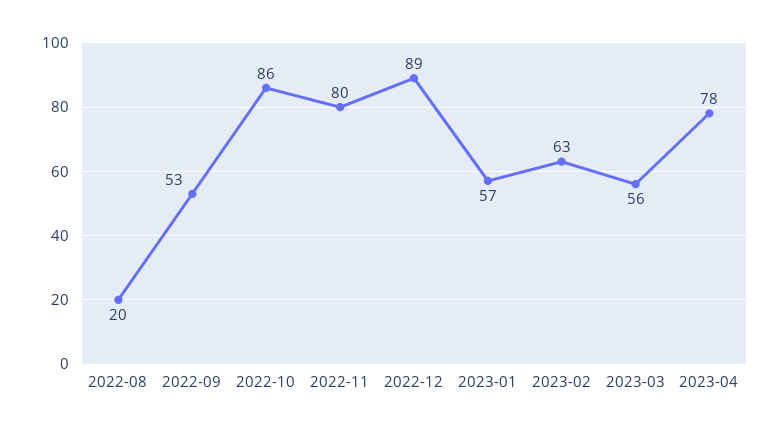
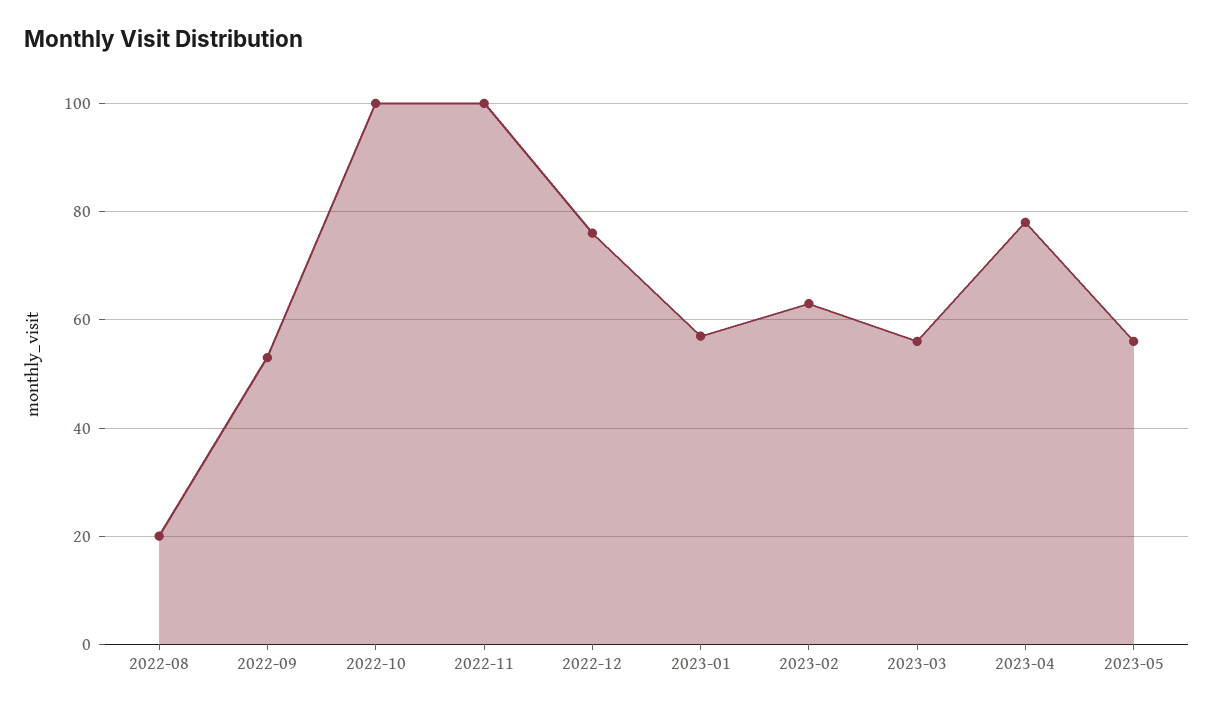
2022-10: 86 -> 100
2022-11: 80 -> 100
2022-12: 89 -> 75
2023-05: none -> 55

